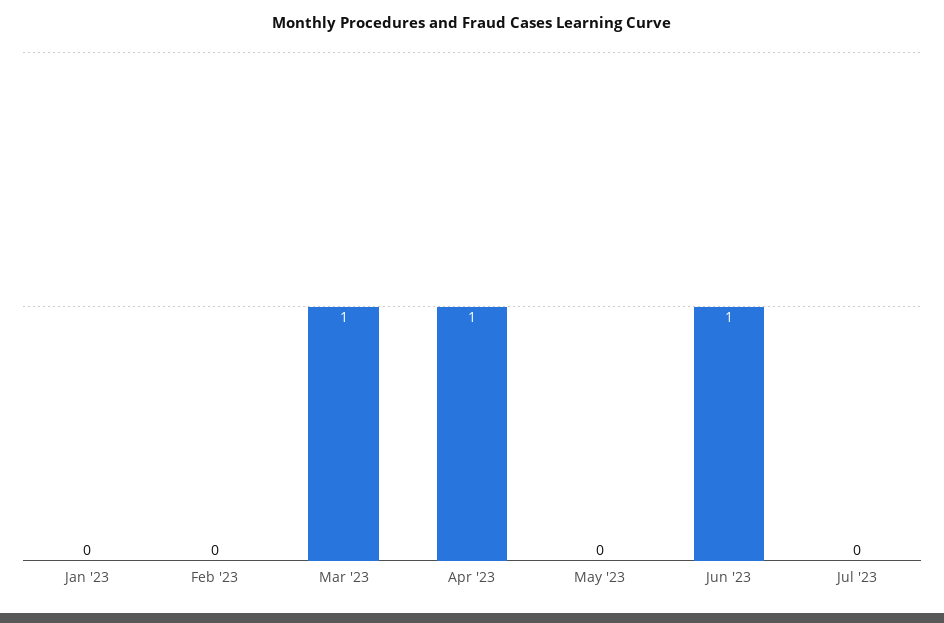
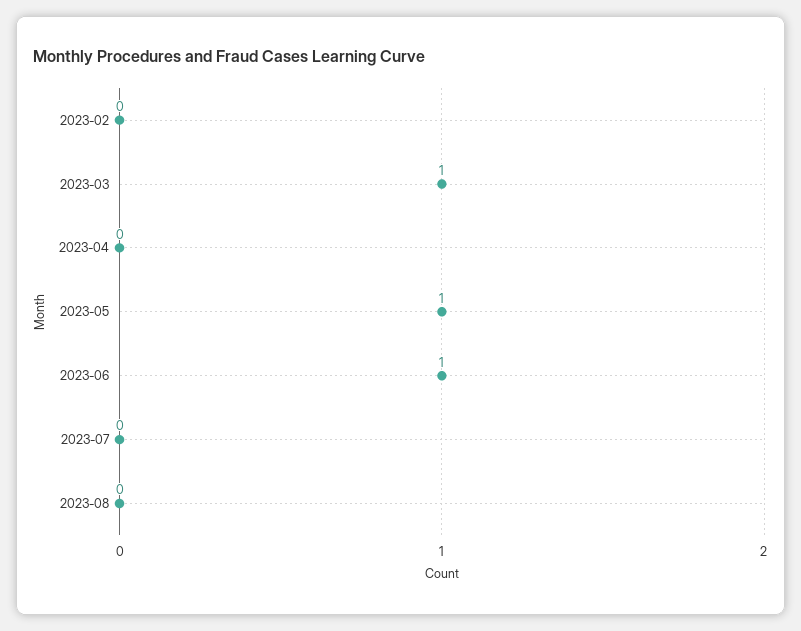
Jan '23: 0 -> none
Apr '23: 1 -> 0
May '23: 0 -> 1
2023-08: none -> 0

